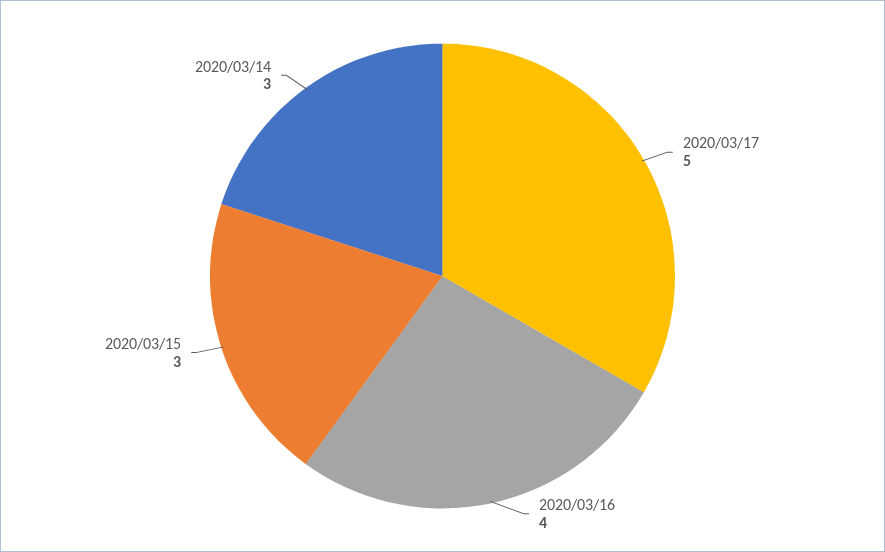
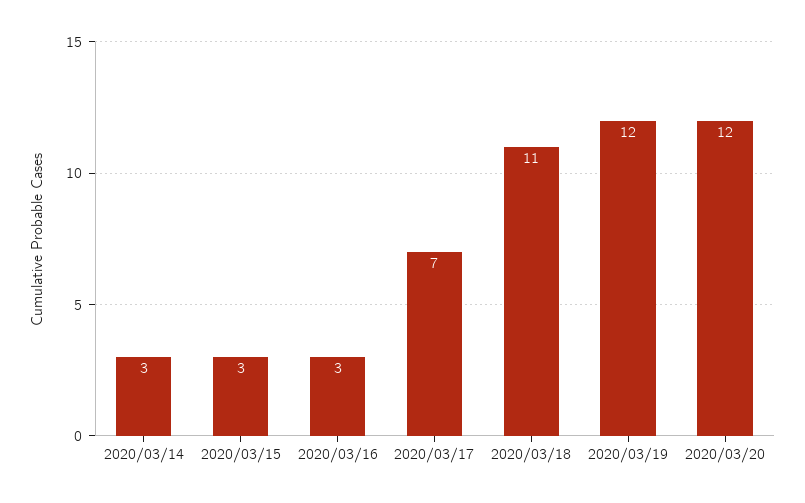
2020/03/17: 5 -> 7
2020/03/16: 4 -> 3
2020/03/18: none -> 11
2020/03/19: none -> 12
2020/03/20: none -> 12

